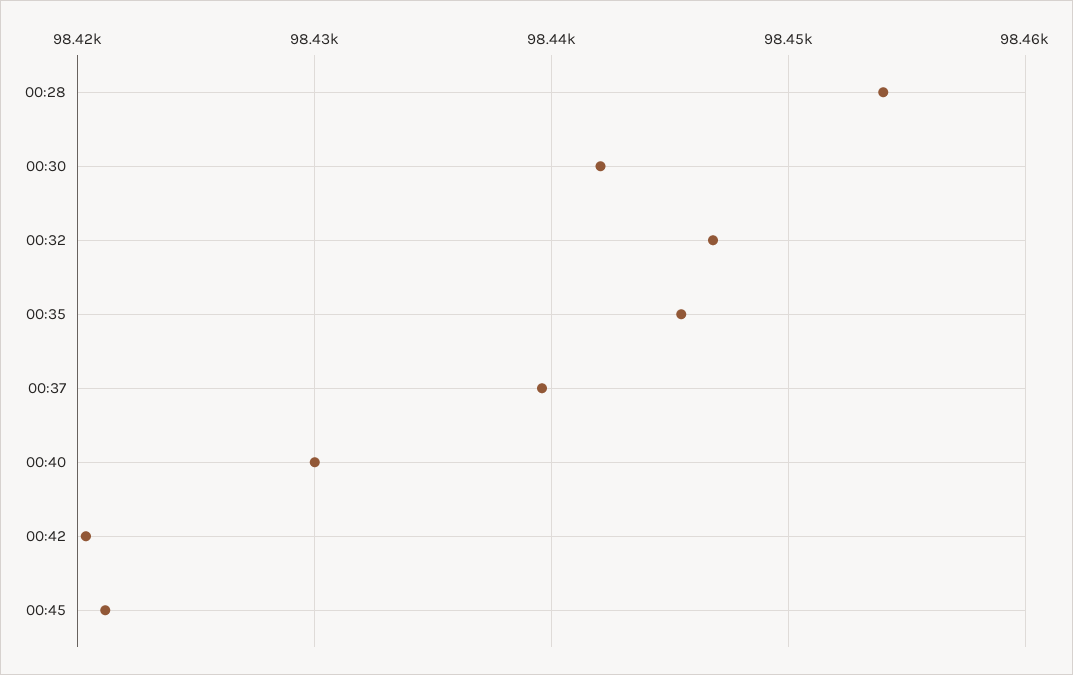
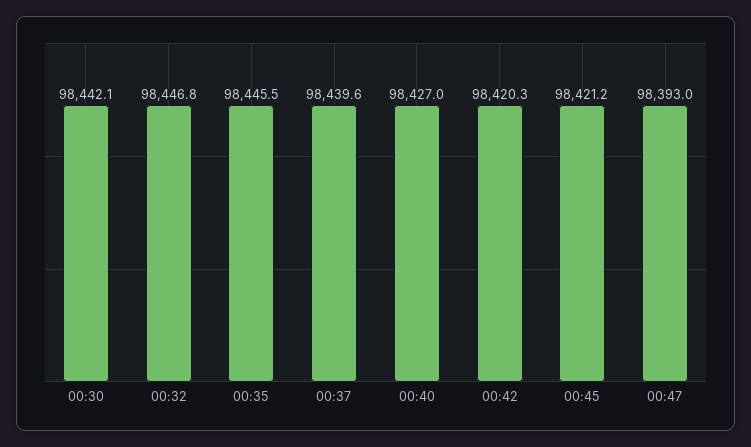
00:28: 98454 -> none
00:40: 98430 -> 98427
00:47: none -> 98393

